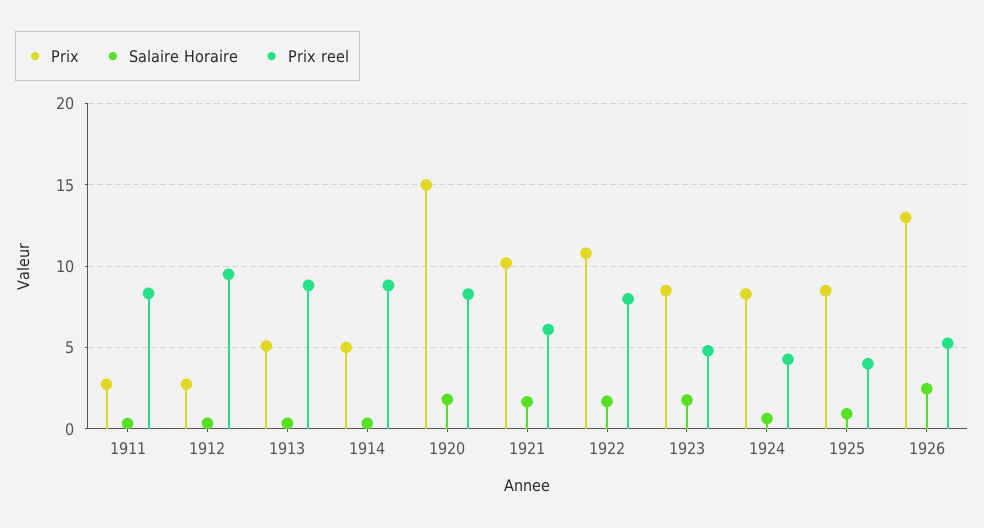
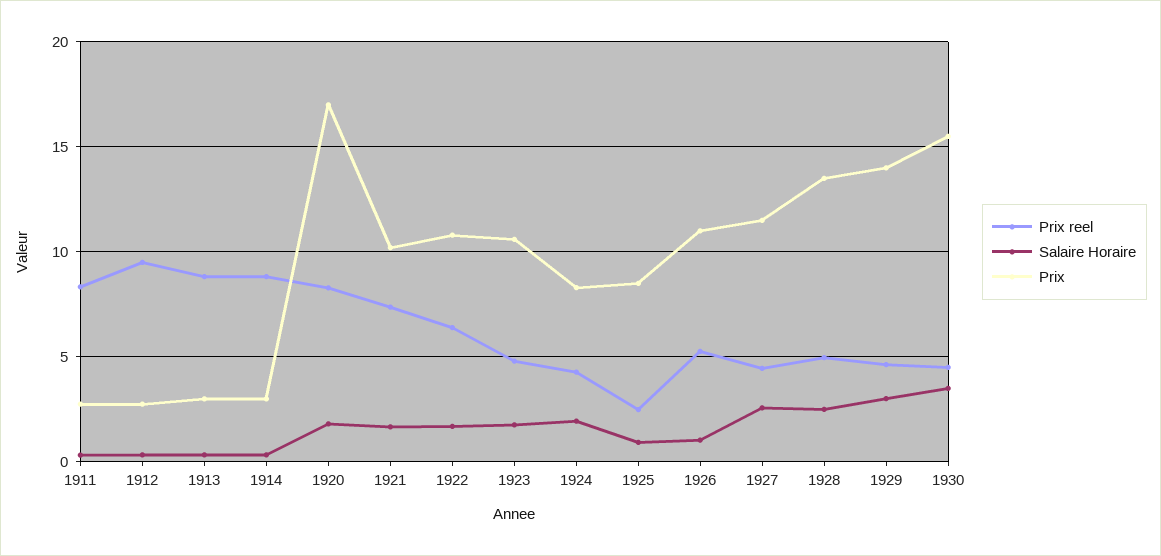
Prix, 1913: 5 -> 3
Prix, 1914: 5 -> 3
Prix, 1920: 15 -> 17
Prix reel, 1921: 6 -> 7.5
Prix reel, 1922: 8 -> 6.5
Prix, 1923: 8.5 -> 10.5
Salaire Horaire, 1924: 0.5 -> 2
Prix reel, 1925: 4 -> 2.5
Prix, 1926: 13 -> 11
Salaire Horaire, 1926: 2.5 -> 1
Prix reel, 1927: none -> 4.5
Salaire Horaire, 1927: none -> 2.5
Prix, 1927: none -> 11.5
Prix reel, 1928: none -> 5
Salaire Horaire, 1928: none -> 2.5
Prix, 1928: none -> 13.5
Prix reel, 1929: none -> 4.5
Salaire Horaire, 1929: none -> 3
Prix, 1929: none -> 14
Prix reel, 1930: none -> 4.5
Salaire Horaire, 1930: none -> 3.5
Prix, 1930: none -> 15.5

